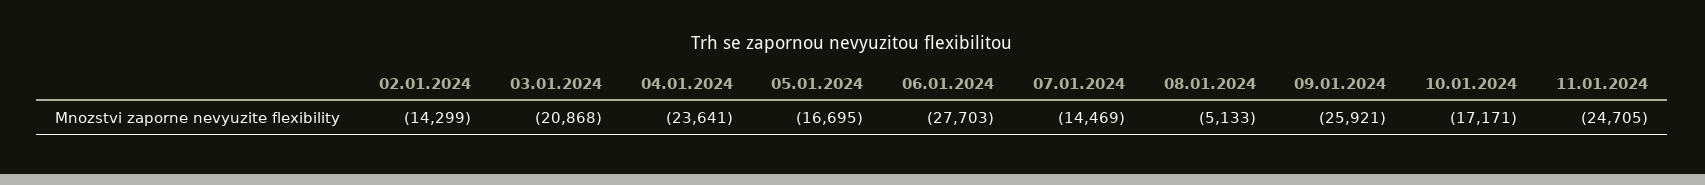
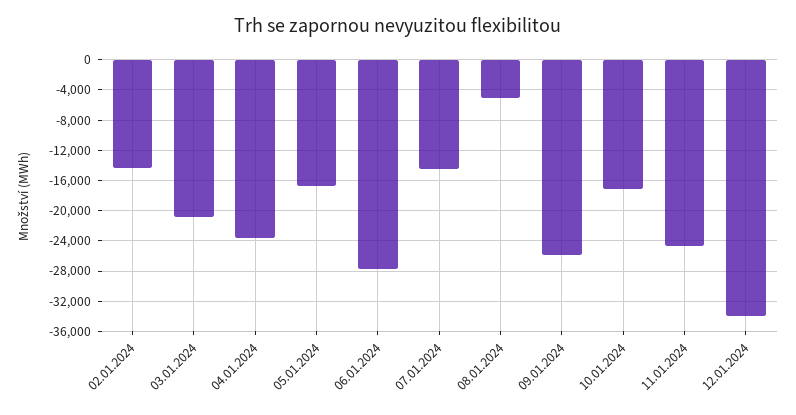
12.01.2024: none -> -34000

